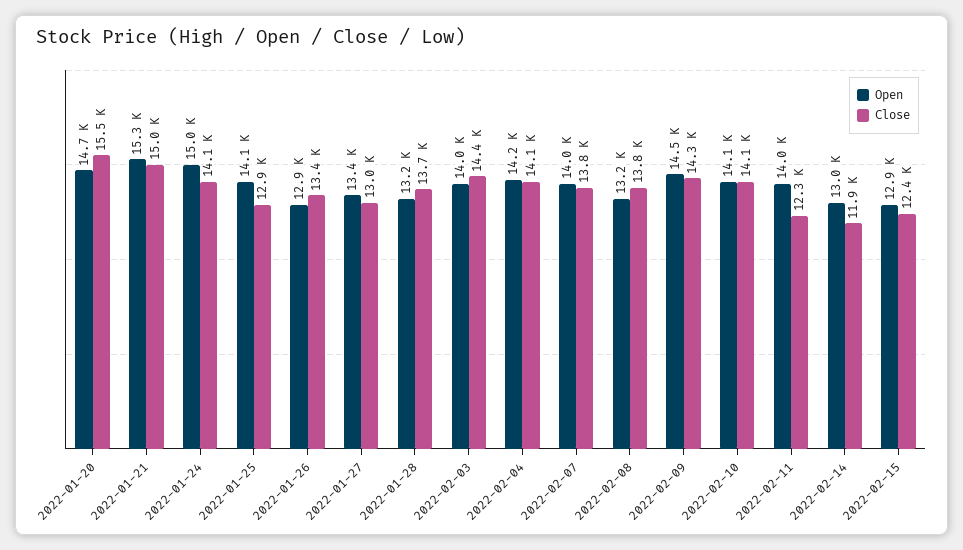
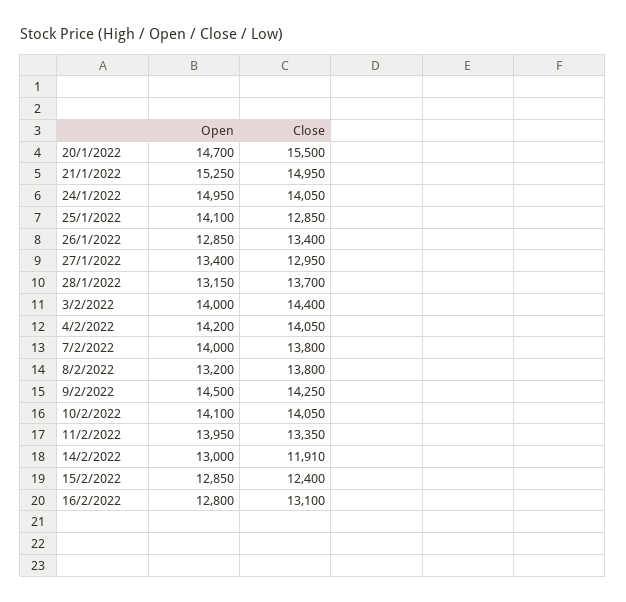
Close, 2022-02-11: 12300 -> 13350
Open, 16/2/2022: none -> 12800
Close, 16/2/2022: none -> 13100

